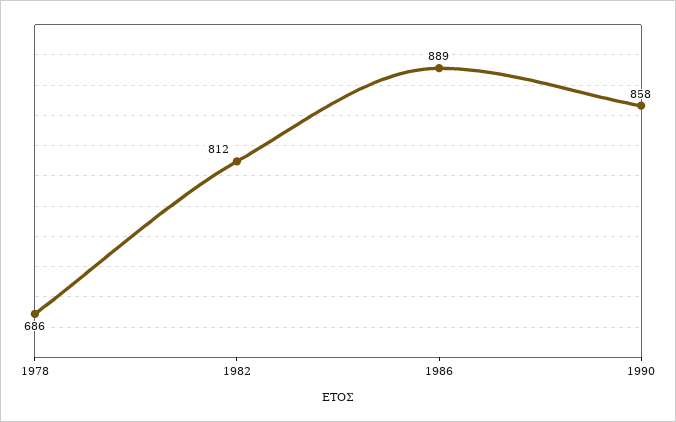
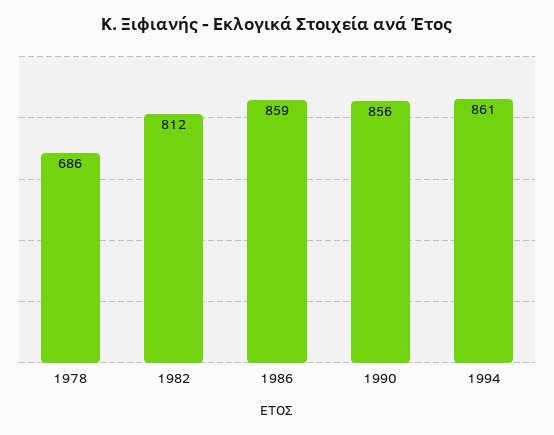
1986: 889 -> 859
1990: 858 -> 856
1994: none -> 861

